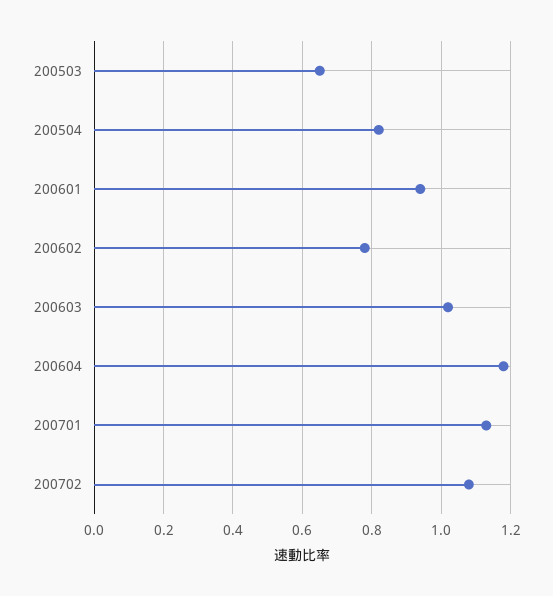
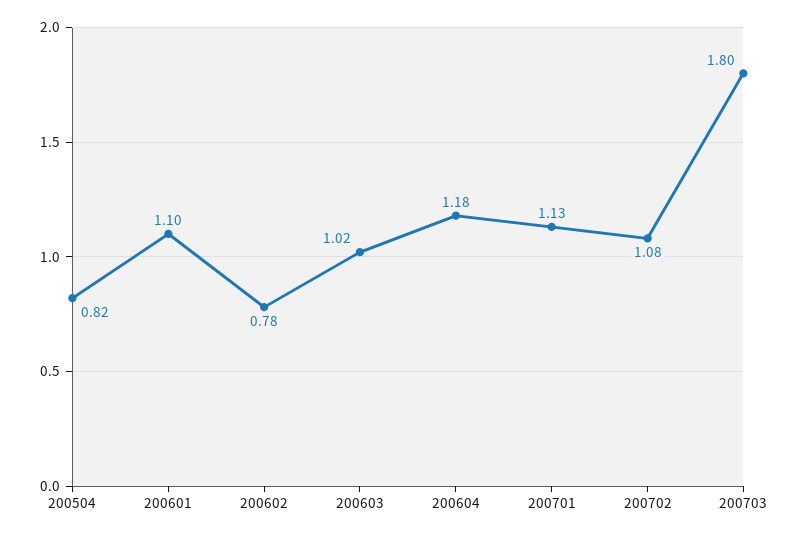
200503: 0.65 -> none
200601: 0.95 -> 1.1
200703: none -> 1.8

